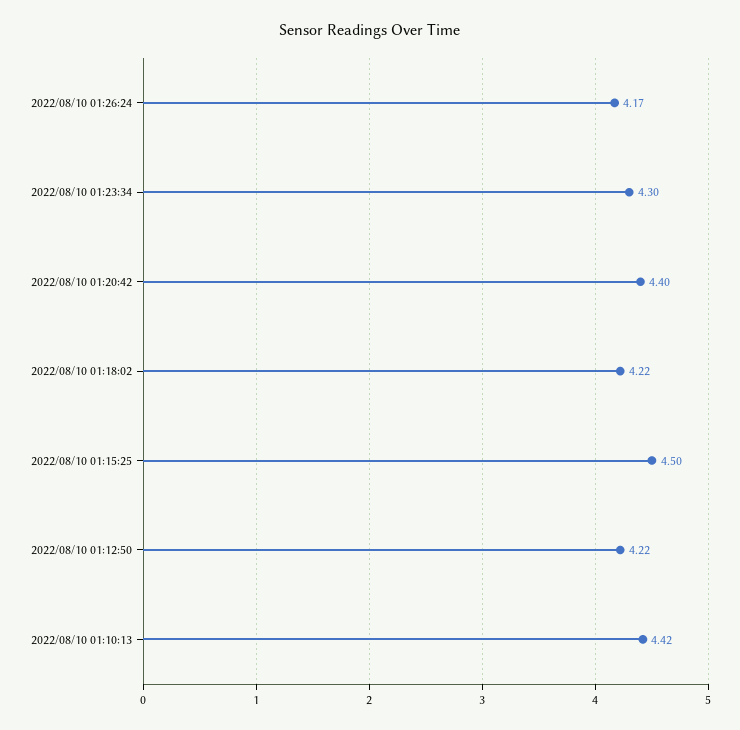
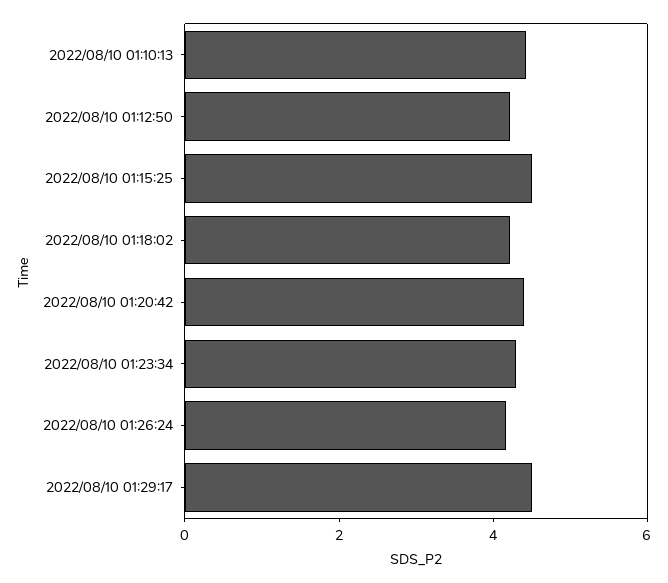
2022/08/10 01:29:17: none -> 4.5

